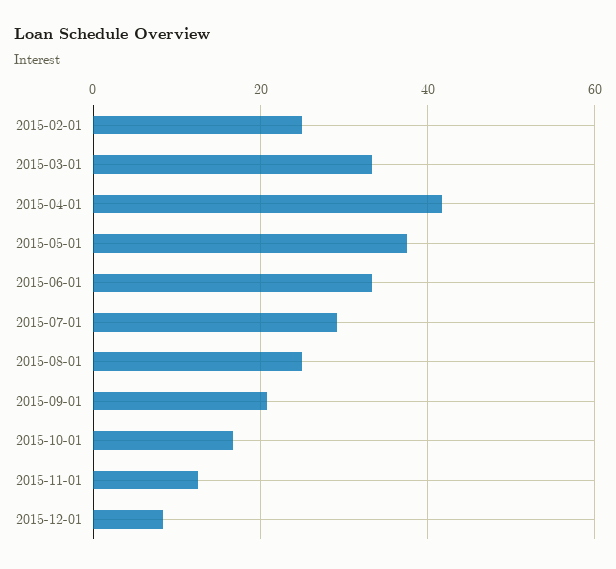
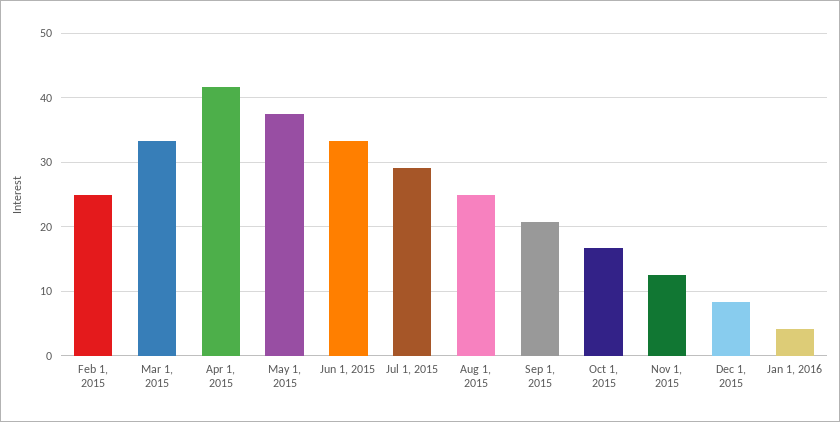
Jan 1, 2016: none -> 4

